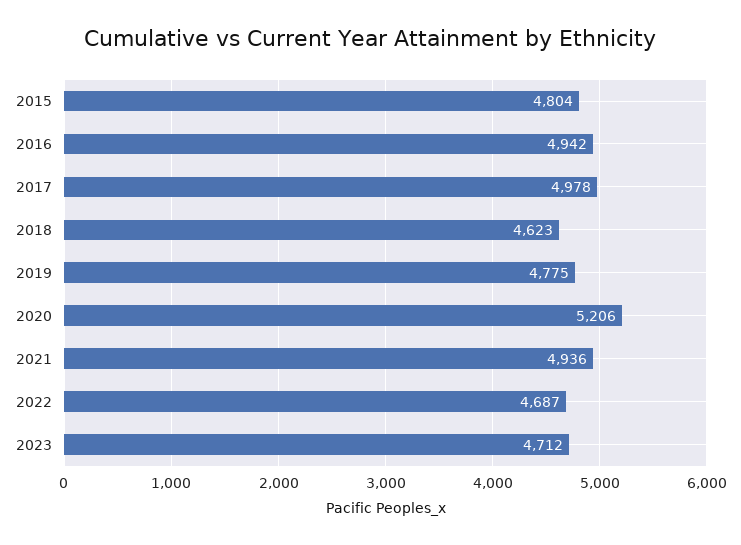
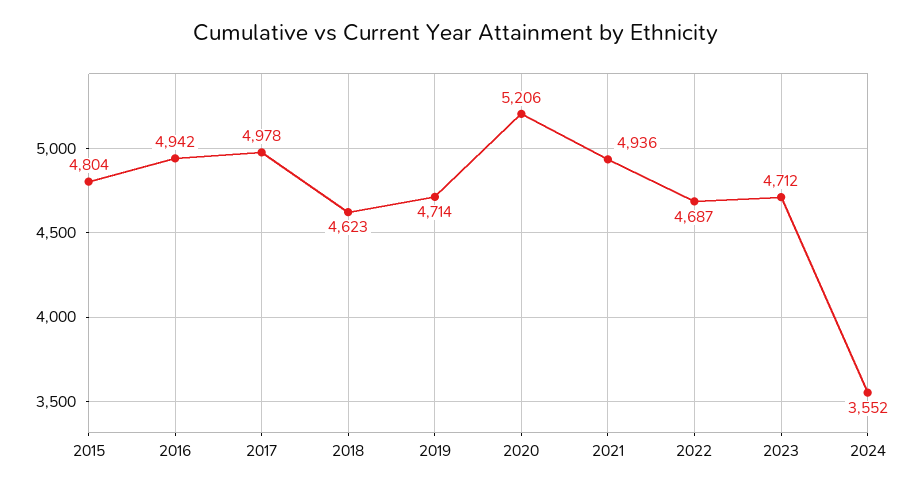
2019: 4775 -> 4714
2024: none -> 3552

